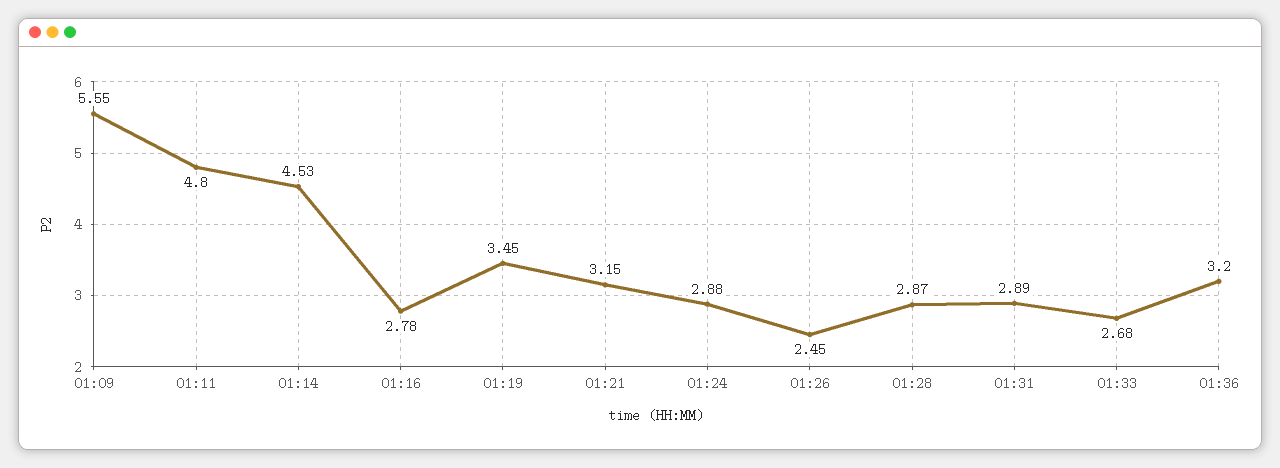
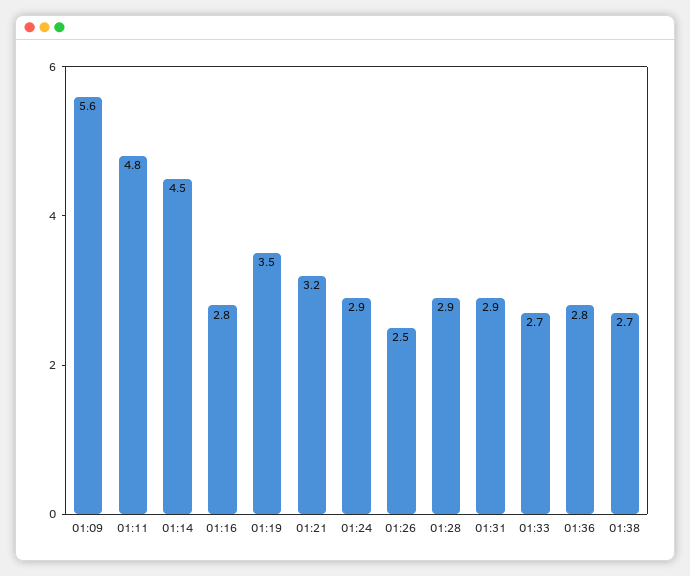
01:36: 3.2 -> 2.8
01:38: none -> 2.7

